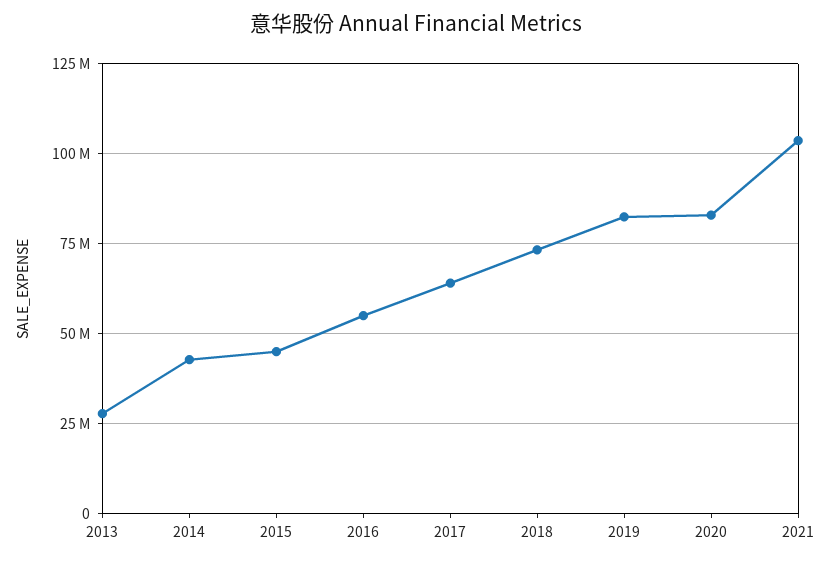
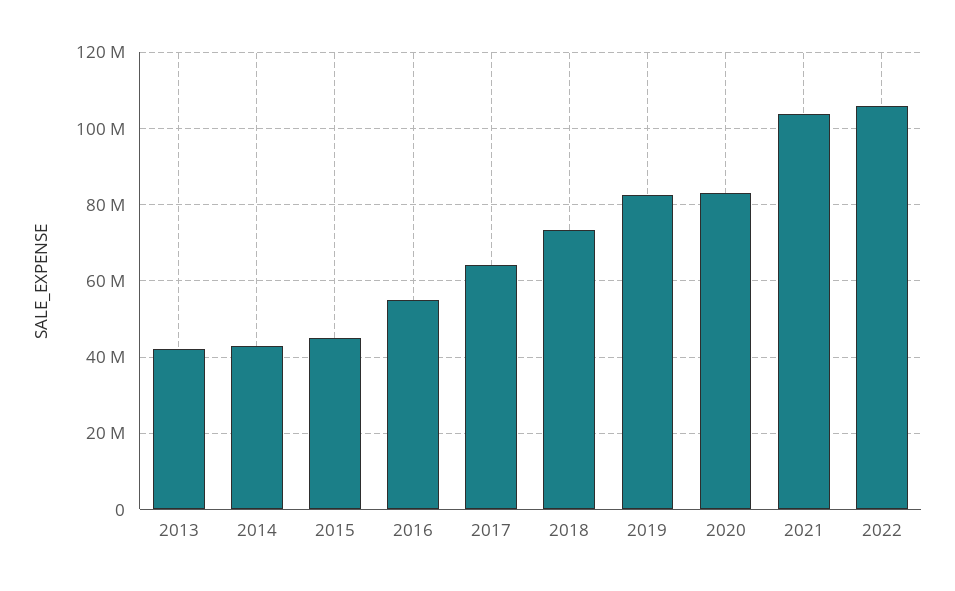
2013: 27500000 -> 42000000
2022: none -> 106000000

